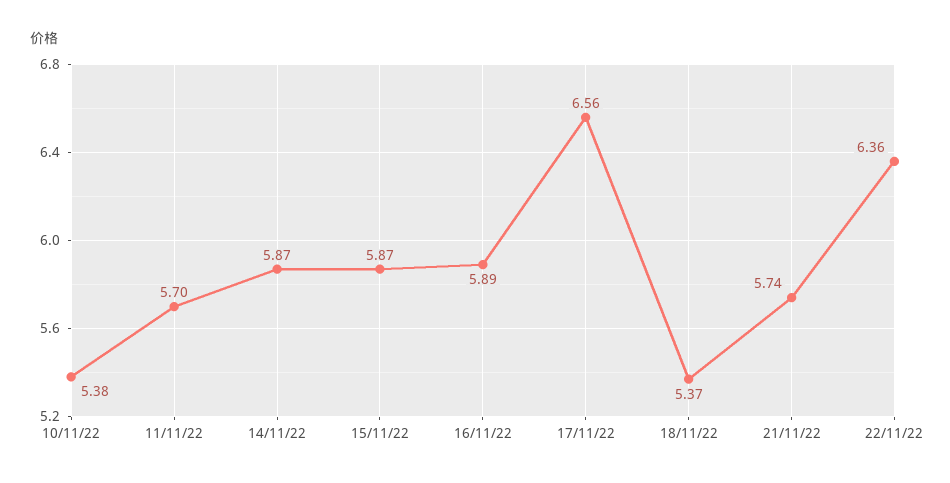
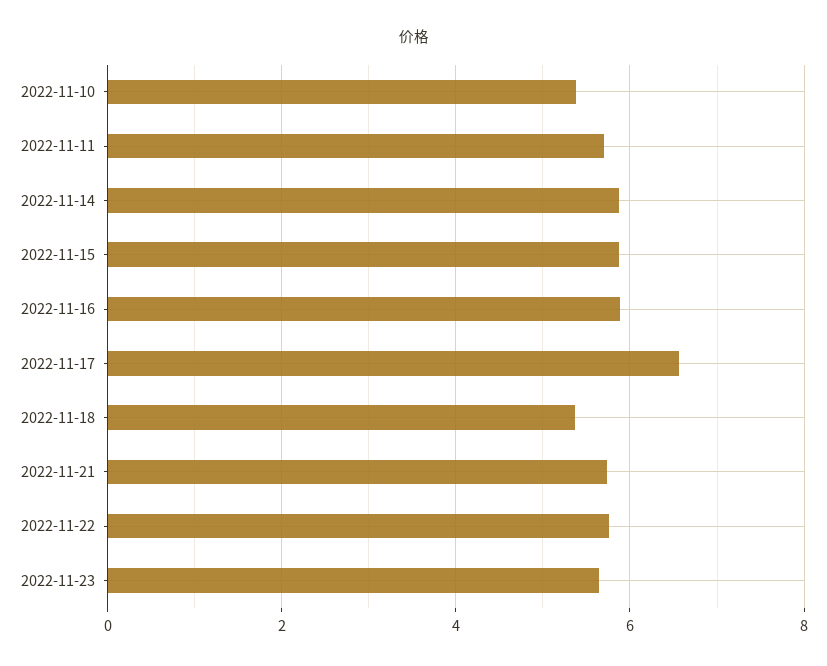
22/11/22: 6.36 -> 5.8
2022-11-23: none -> 5.6

